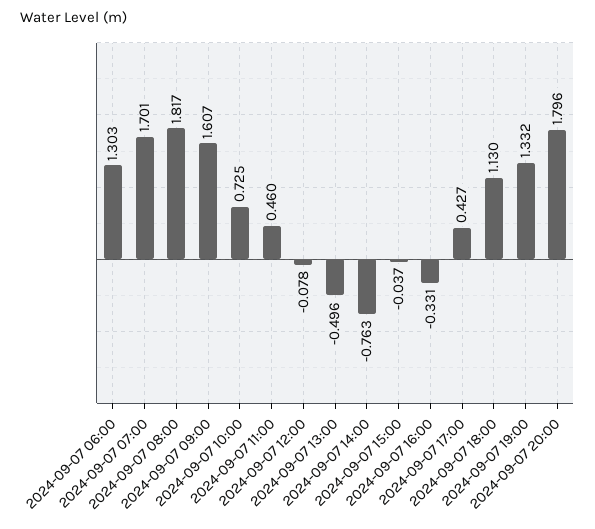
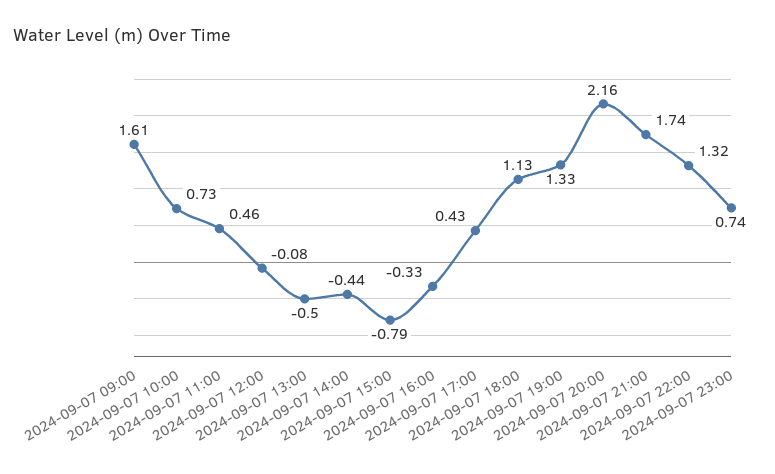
2024-09-07 06:00: 1.303 -> none
2024-09-07 07:00: 1.701 -> none
2024-09-07 08:00: 1.817 -> none
2024-09-07 14:00: -0.763 -> -0.44
2024-09-07 15:00: -0.037 -> -0.79
2024-09-07 20:00: 1.796 -> 2.16
2024-09-07 21:00: none -> 1.74
2024-09-07 22:00: none -> 1.32
2024-09-07 23:00: none -> 0.74

